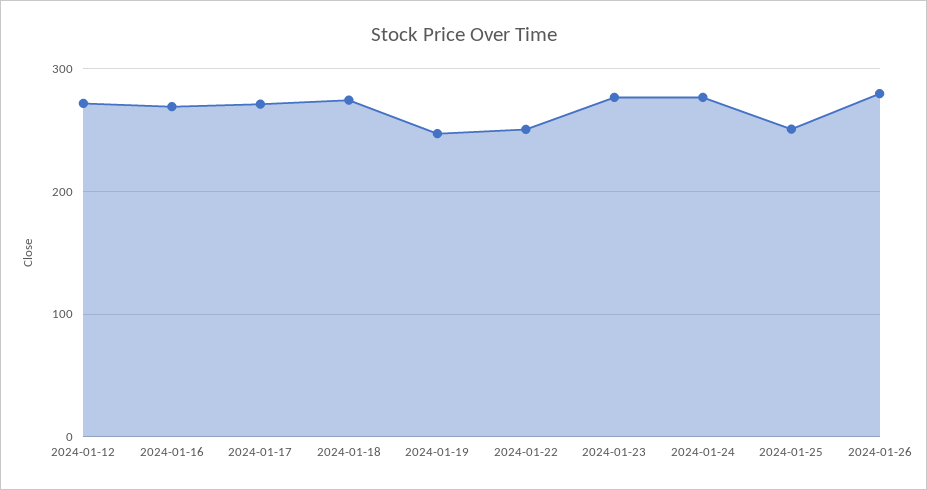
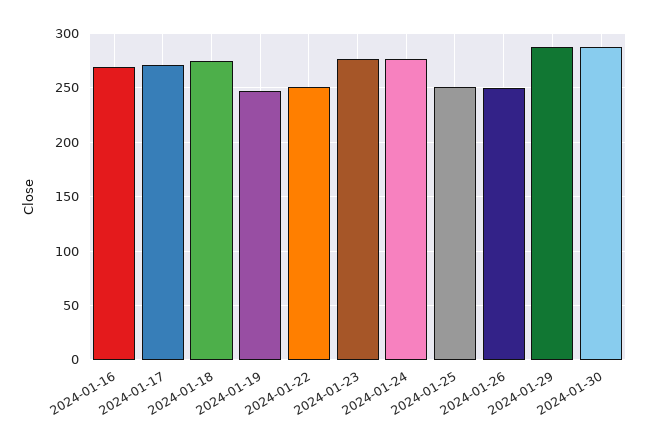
2024-01-12: 270 -> none
2024-01-26: 280 -> 250
2024-01-29: none -> 290
2024-01-30: none -> 290

